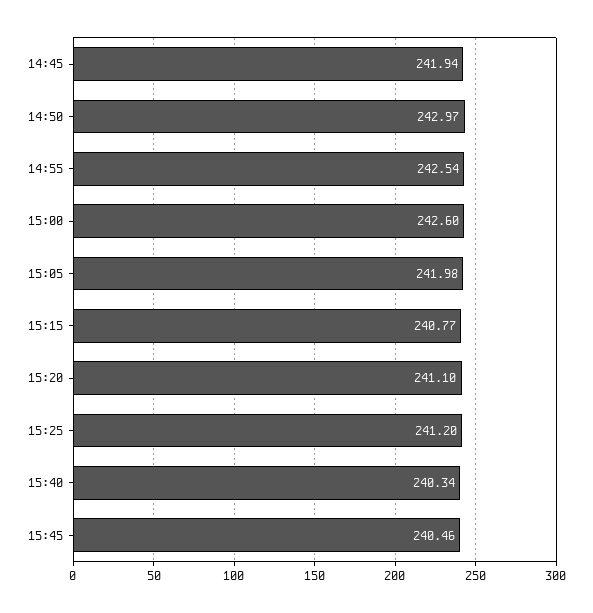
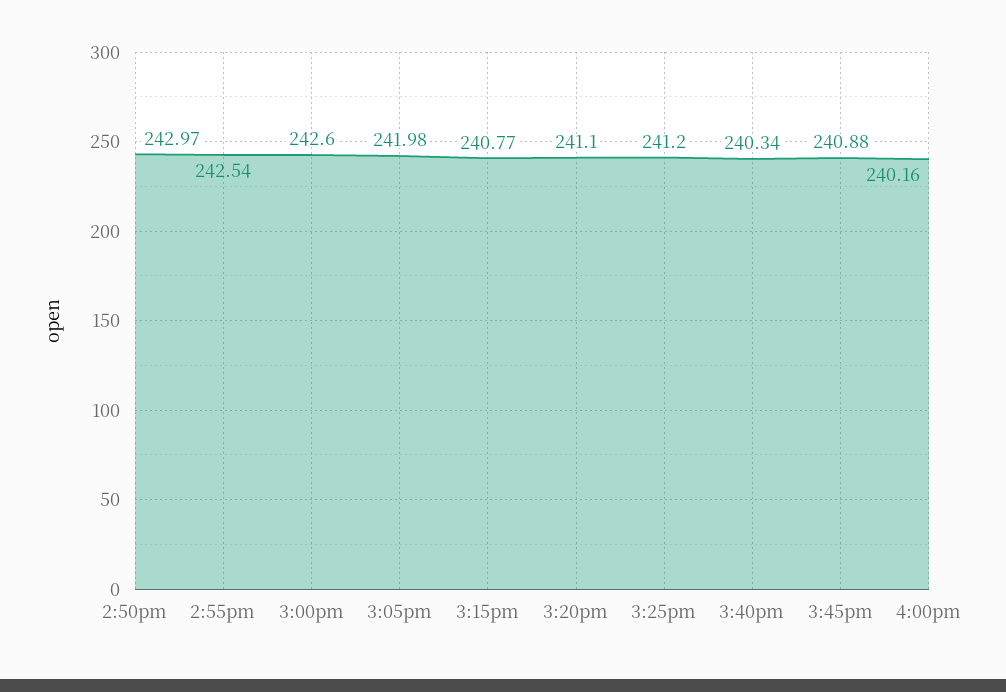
14:45: 241.94 -> none
15:45: 240.46 -> 240.88
4:00pm: none -> 240.16

